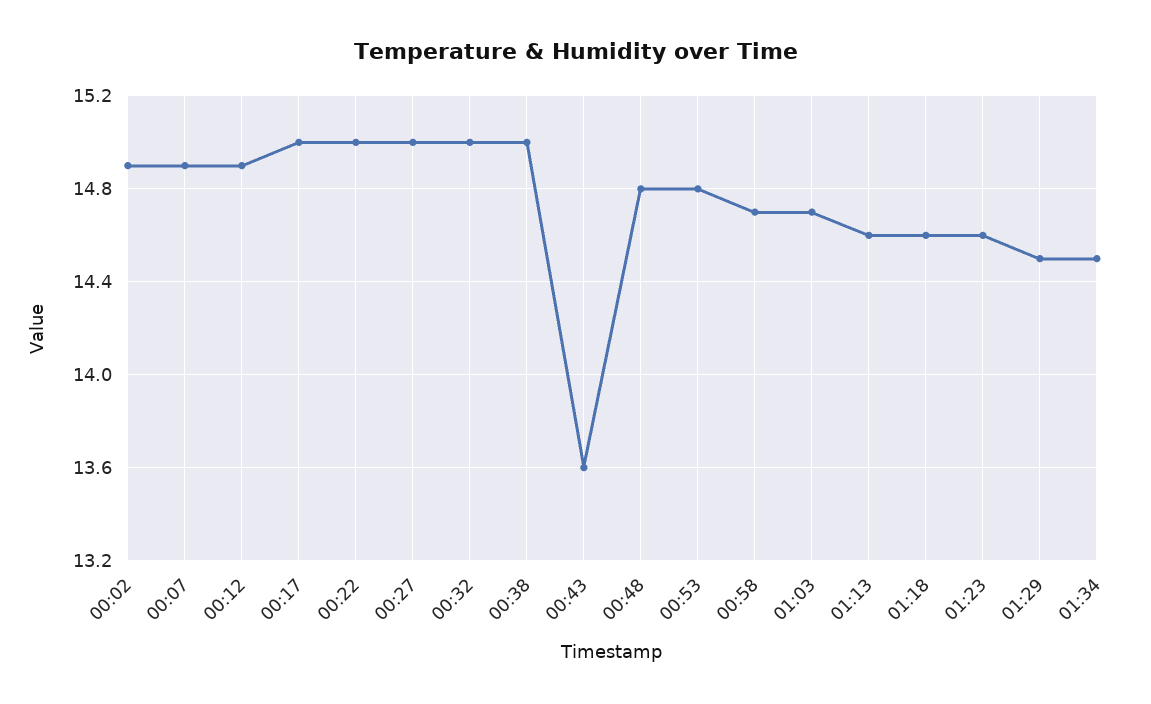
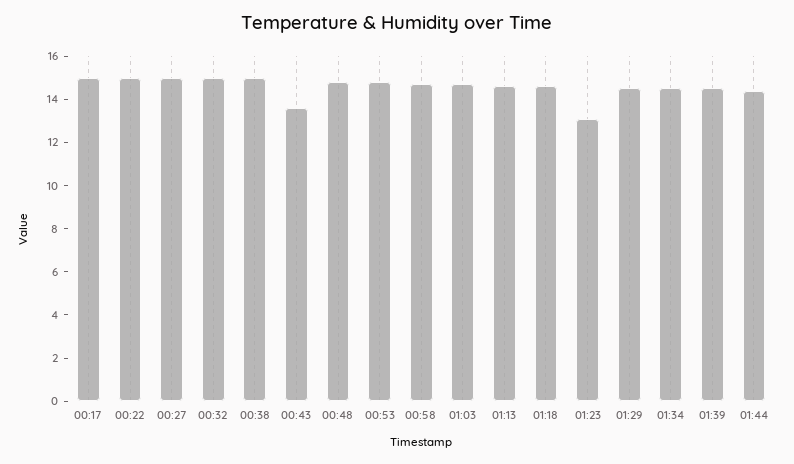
00:02: 14.9 -> none
00:07: 14.9 -> none
00:12: 14.9 -> none
01:23: 14.6 -> 13
01:39: none -> 14.5
01:44: none -> 14.5

